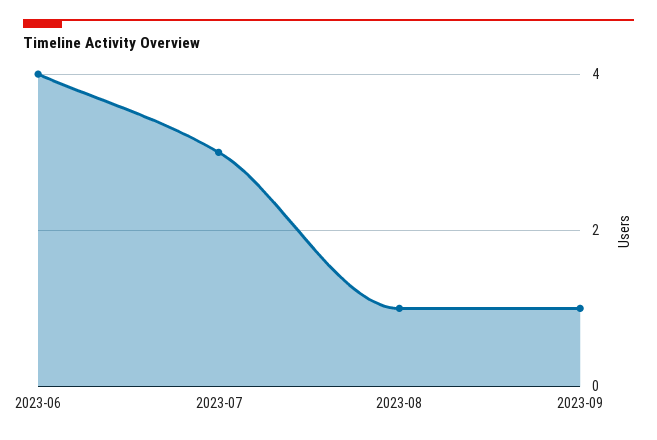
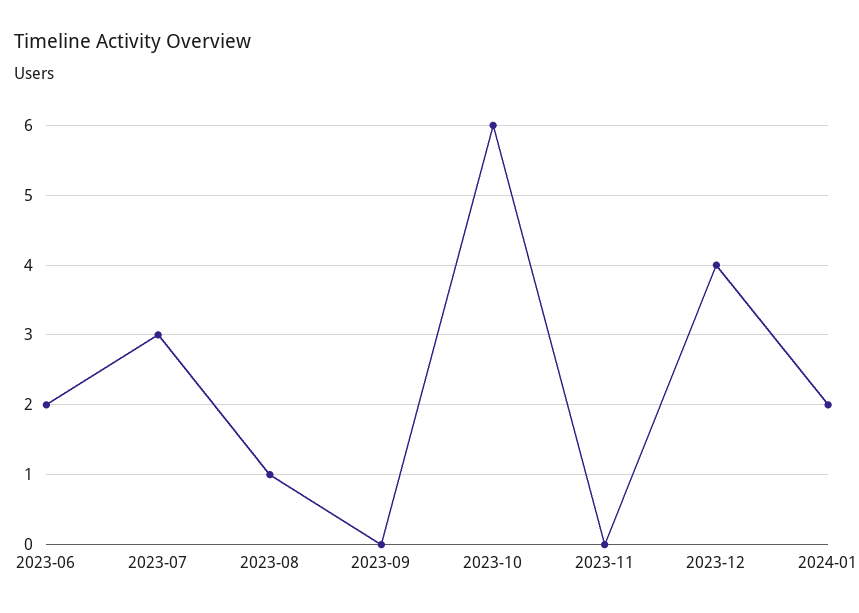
2023-06: 4 -> 2
2023-09: 1 -> 0
2023-10: none -> 6
2023-11: none -> 0
2023-12: none -> 4
2024-01: none -> 2

